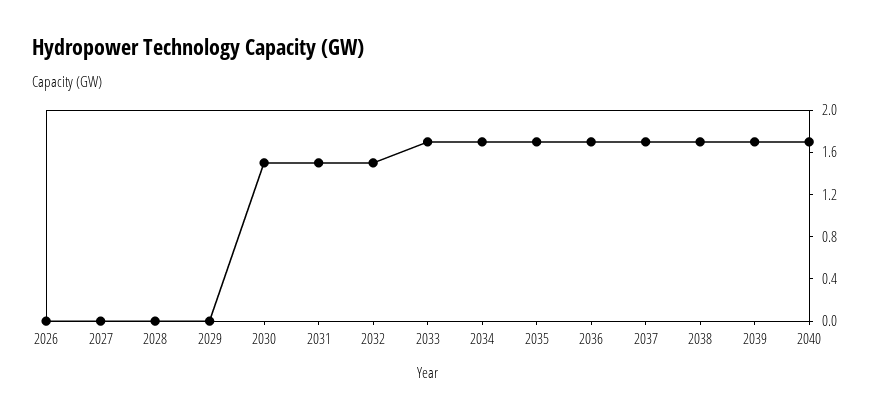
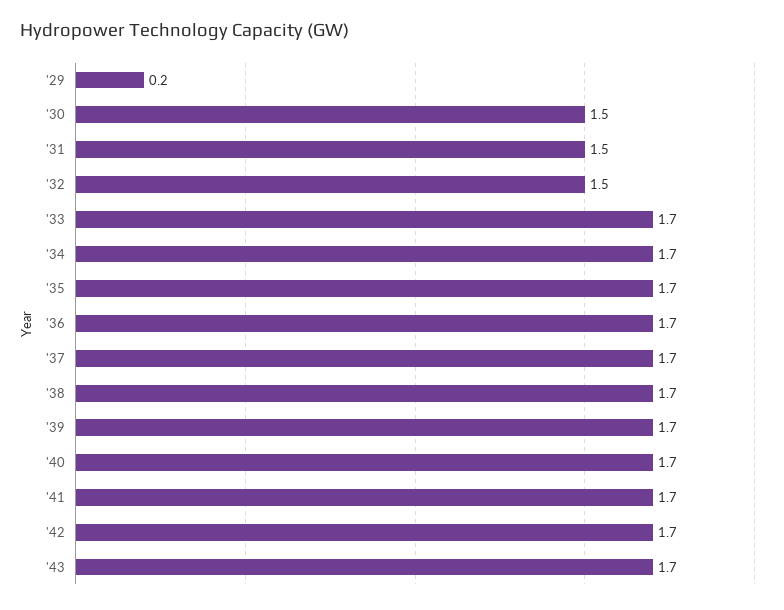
2026: 0 -> none
2027: 0 -> none
2028: 0 -> none
2029: 0 -> 0.2
'41: none -> 1.7
'42: none -> 1.7
'43: none -> 1.7

